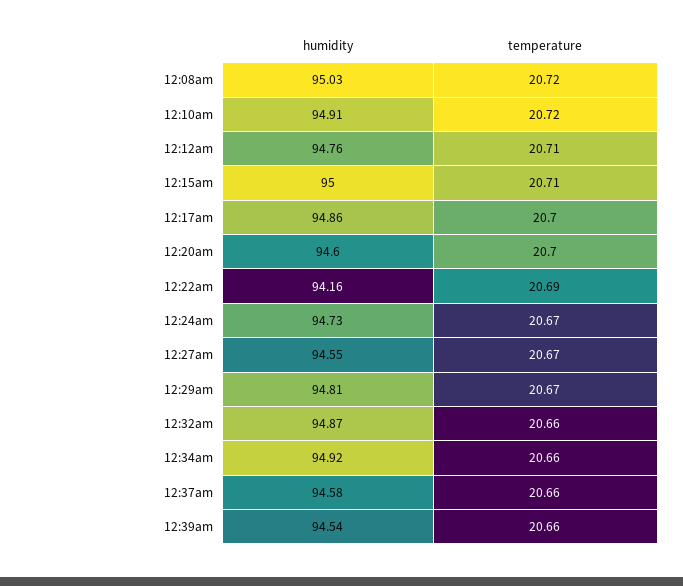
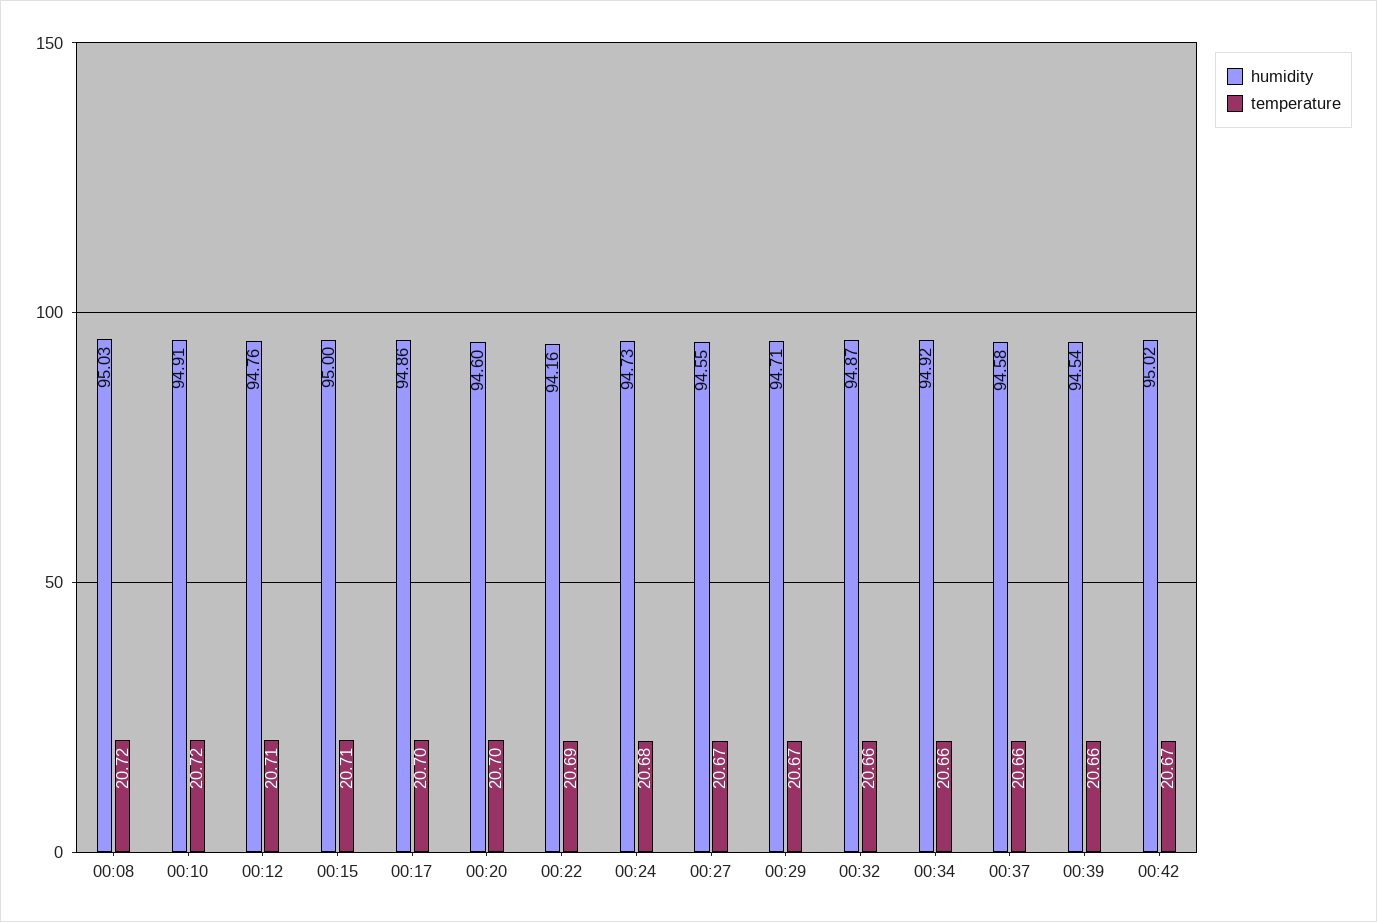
temperature, 12:24am: 20.67 -> 20.68
humidity, 12:29am: 94.81 -> 94.71
humidity, 00:42: none -> 95.02
temperature, 00:42: none -> 20.67

